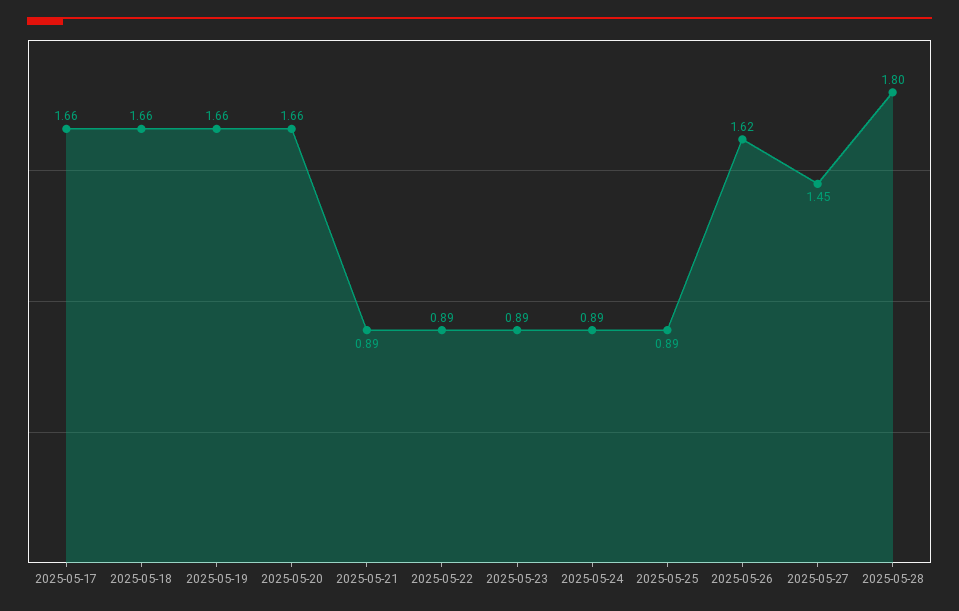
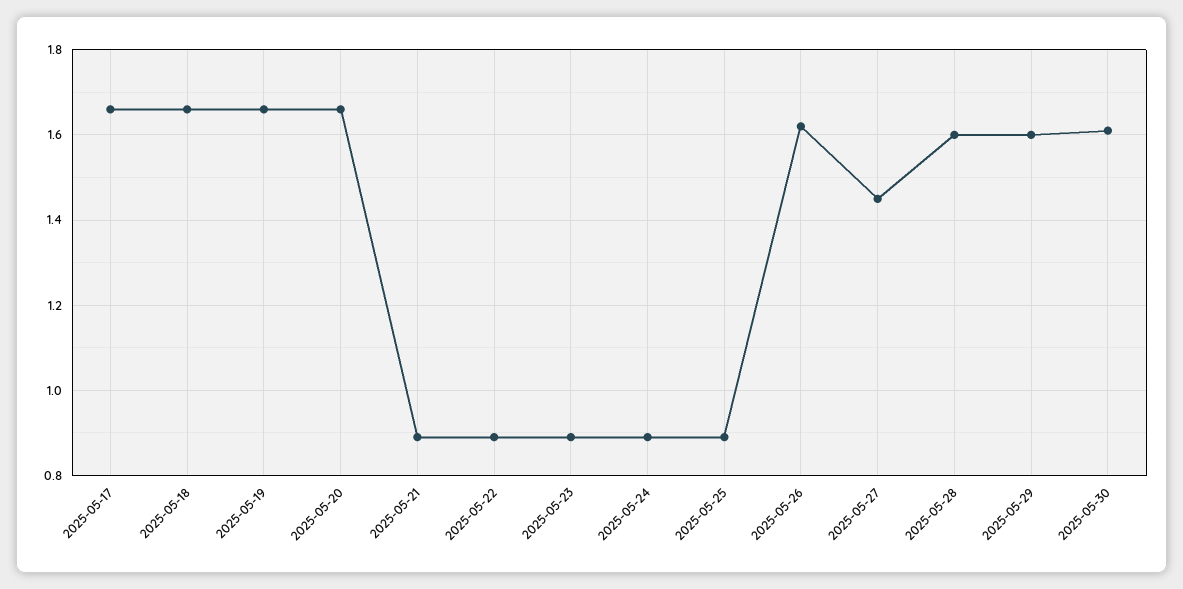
2025-05-28: 1.8 -> 1.6
2025-05-29: none -> 1.6
2025-05-30: none -> 1.6

